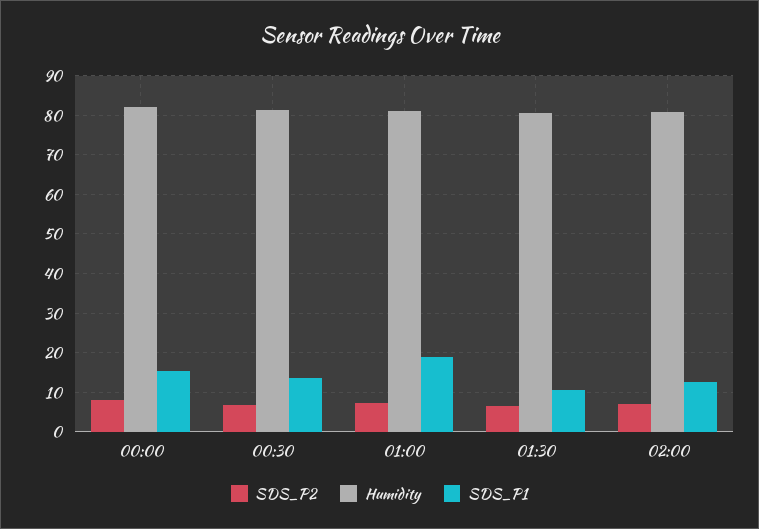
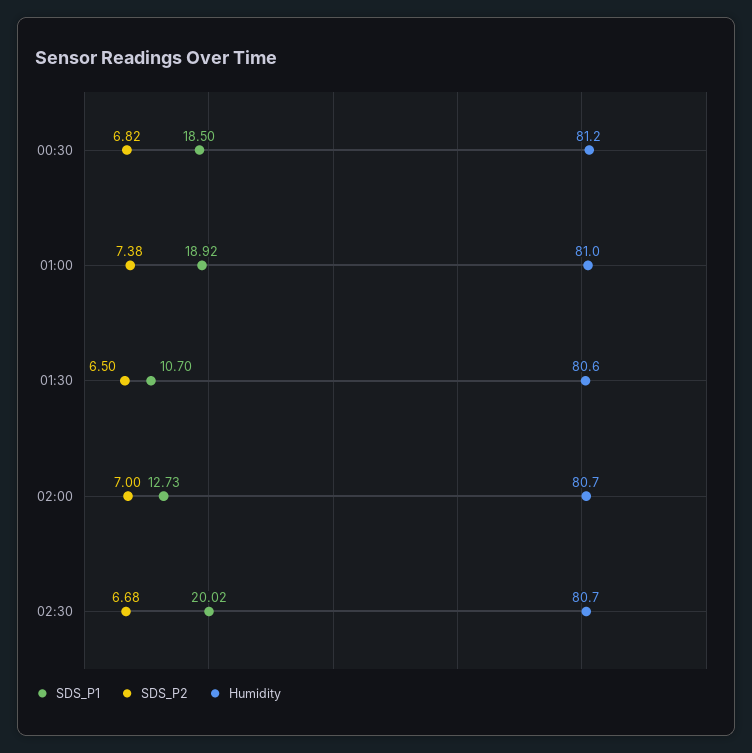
SDS_P2, 00:00: 8 -> none
Humidity, 00:00: 82 -> none
SDS_P1, 00:00: 16 -> none
SDS_P1, 00:30: 14 -> 18.5
SDS_P1, 02:30: none -> 20.02
SDS_P2, 02:30: none -> 6.68
Humidity, 02:30: none -> 80.7

